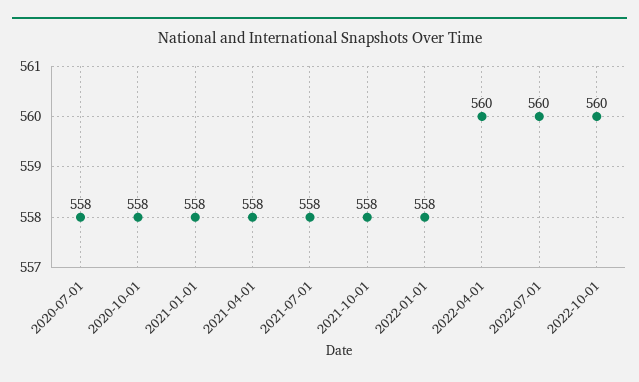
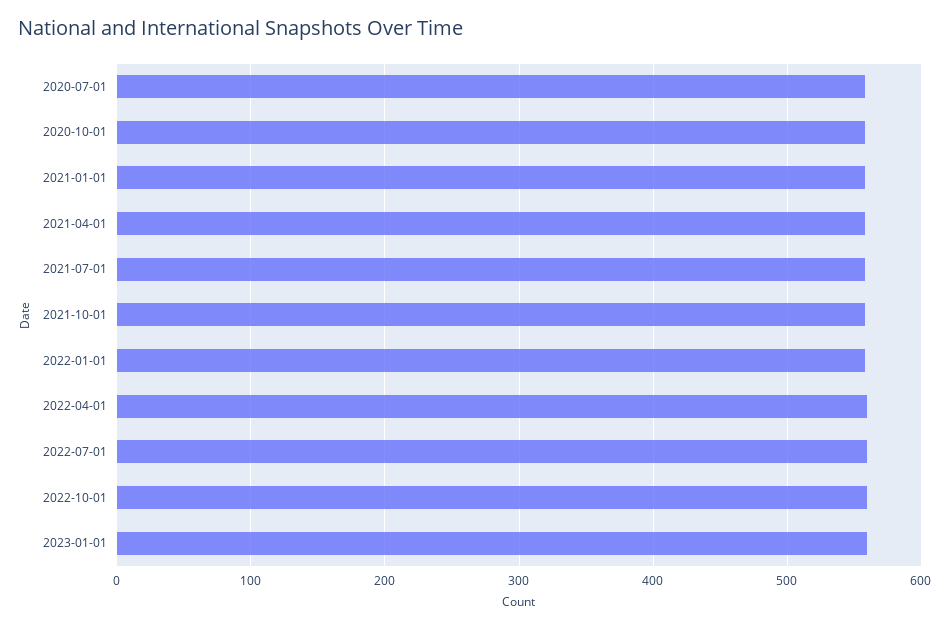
2023-01-01: none -> 560

